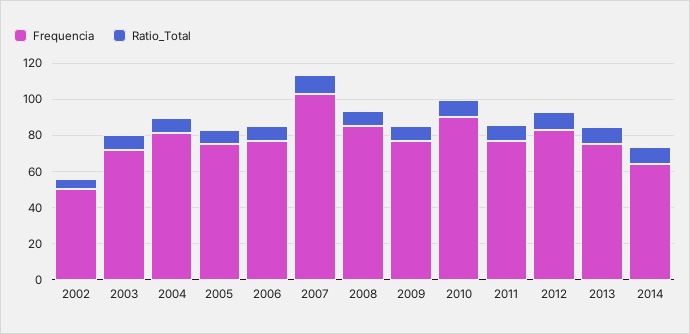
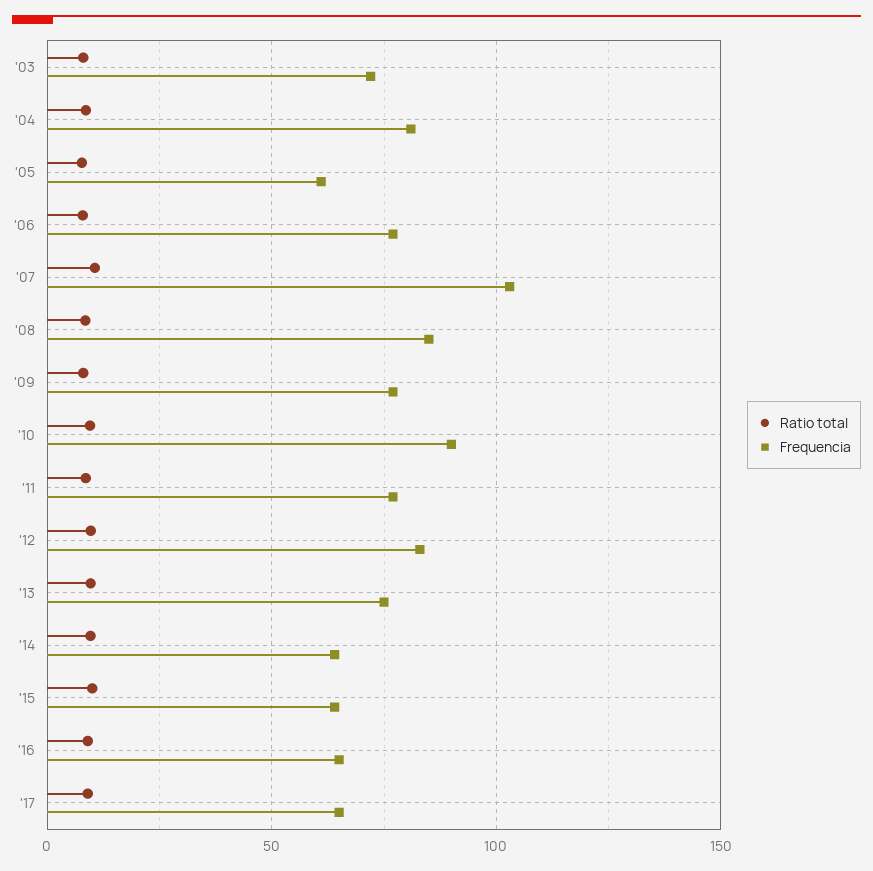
Frequencia, 2002: 50 -> none
Ratio_Total, 2002: 5 -> none
Frequencia, 2005: 75 -> 60
Ratio_Total, '15: none -> 10
Frequencia, '15: none -> 65
Ratio_Total, '16: none -> 10
Frequencia, '16: none -> 65
Ratio_Total, '17: none -> 10
Frequencia, '17: none -> 65

